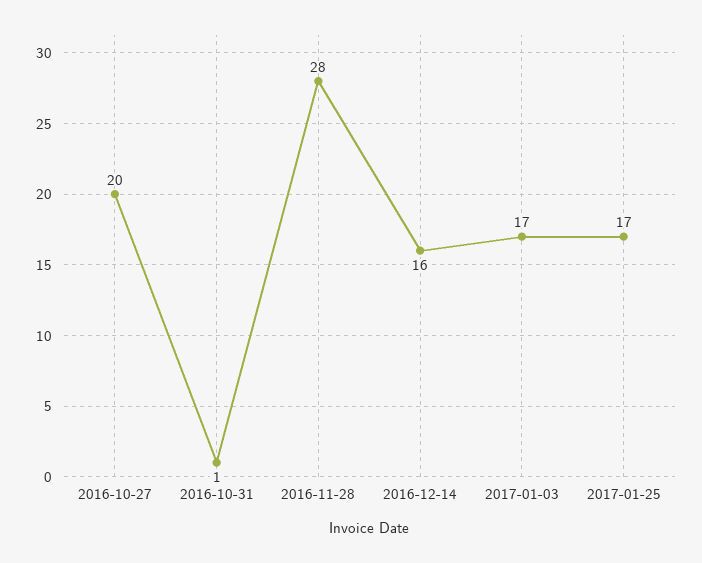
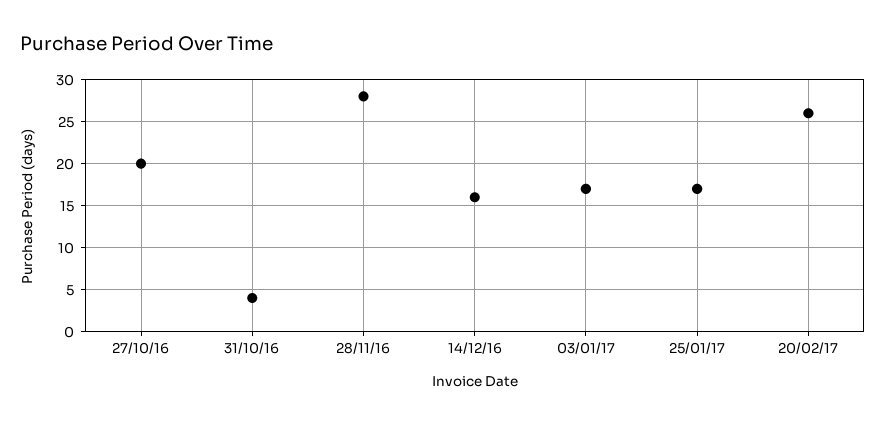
2016-10-31: 1 -> 4
20/02/17: none -> 26

